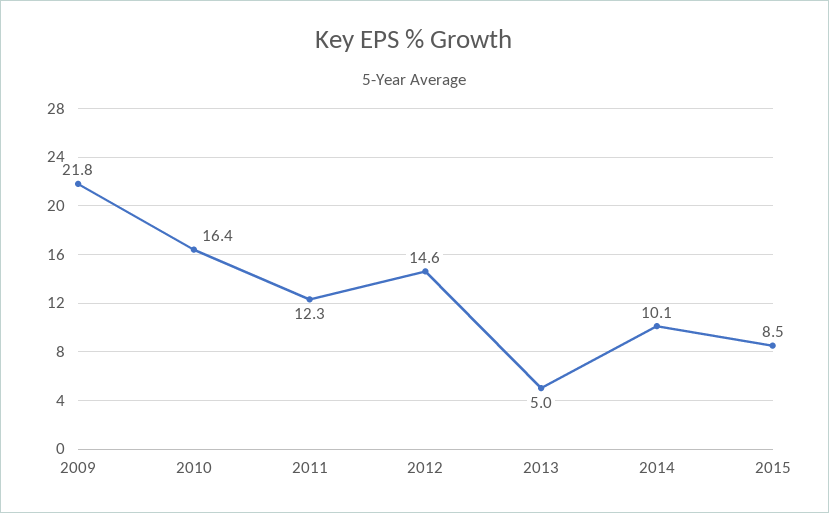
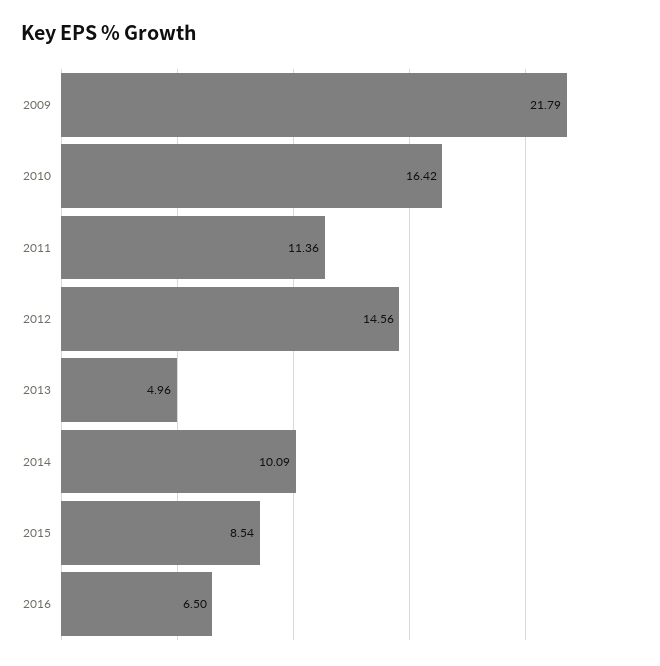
2011: 12.3 -> 11.36
2016: none -> 6.5

